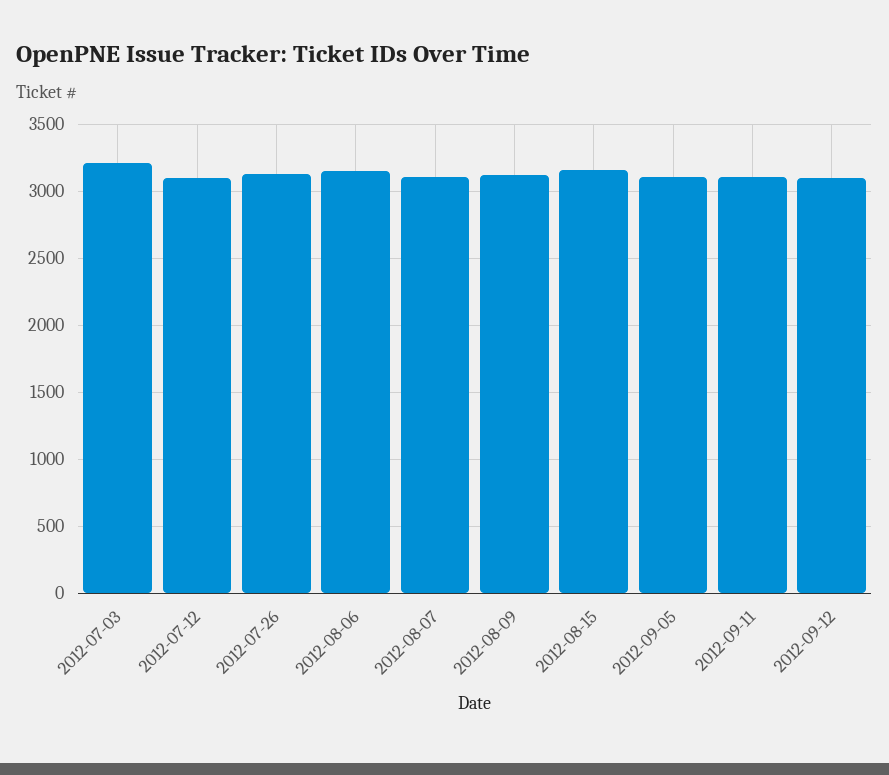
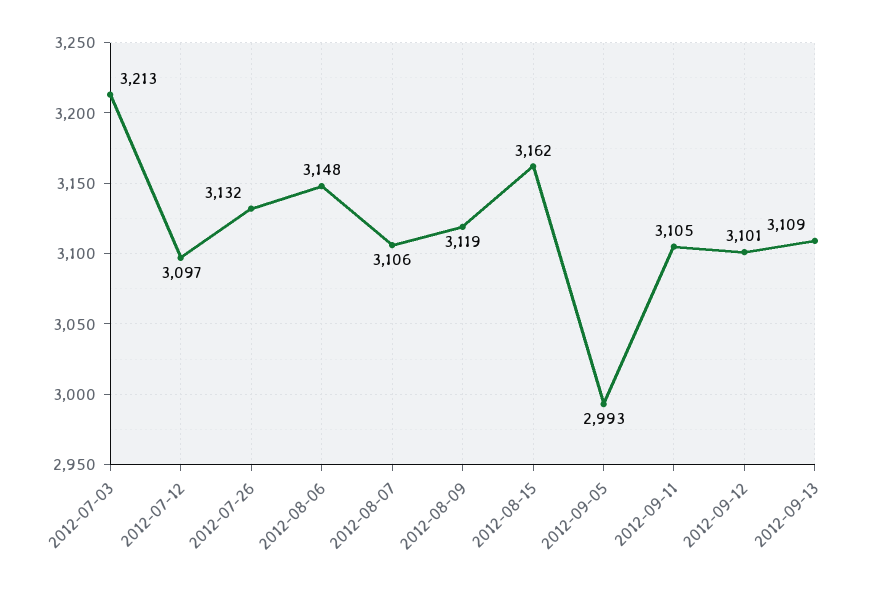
2012-09-05: 3100 -> 2993
2012-09-13: none -> 3109

